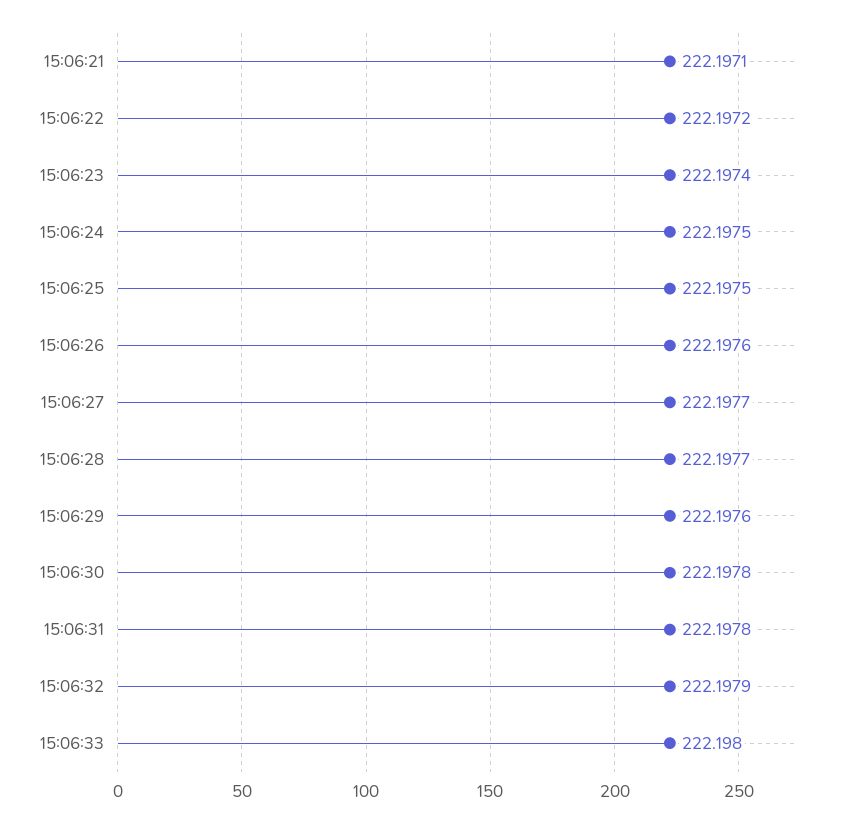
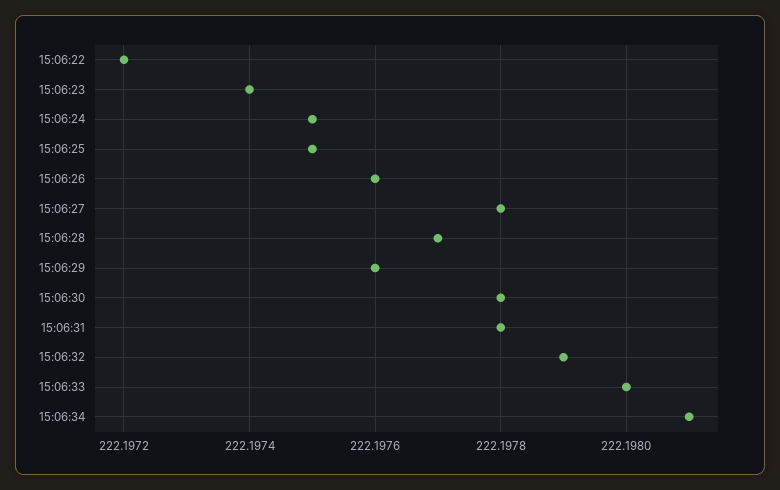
15:06:21: 222.1971 -> none
15:06:27: 222.1977 -> 222.1978
15:06:34: none -> 222.1981

